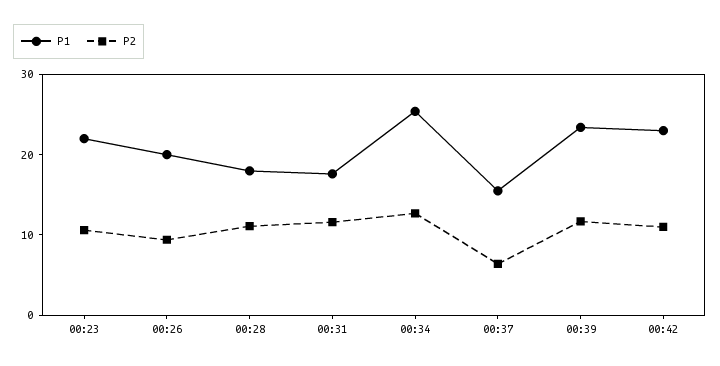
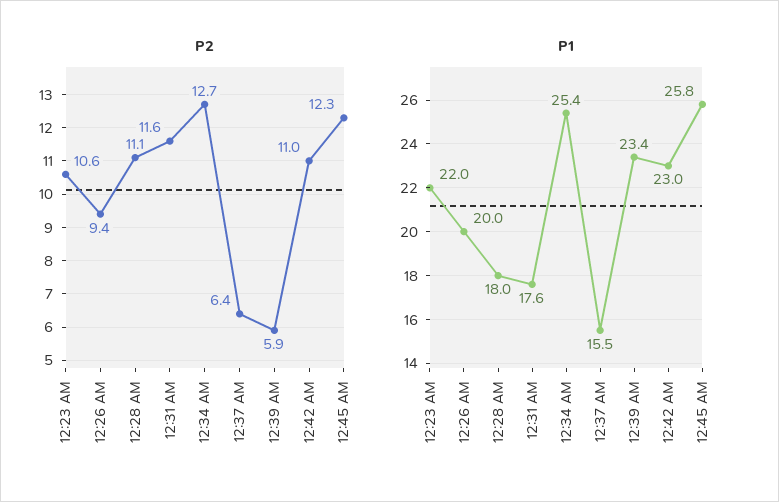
P2, 00:39: 12 -> 5.9
P2, 12:45 AM: none -> 12.3
P1, 12:45 AM: none -> 25.8

